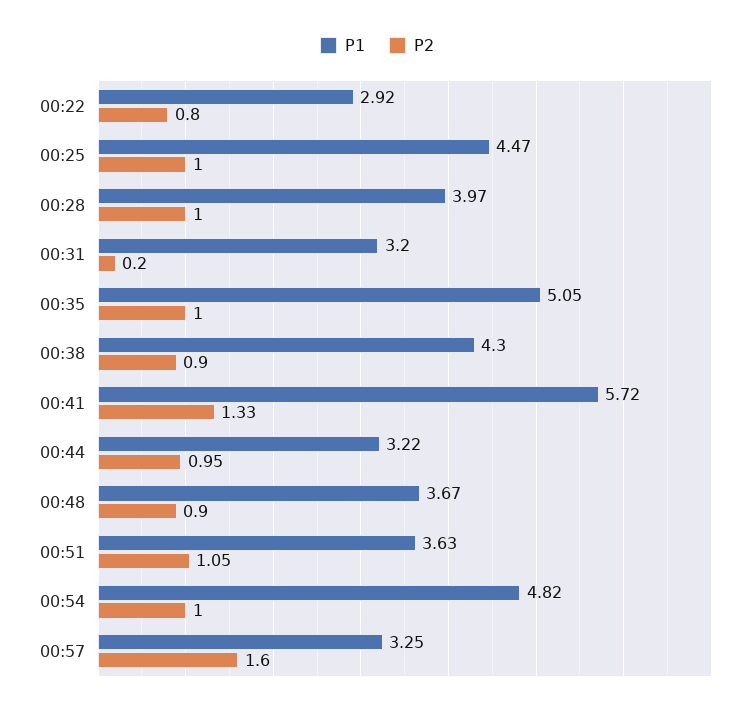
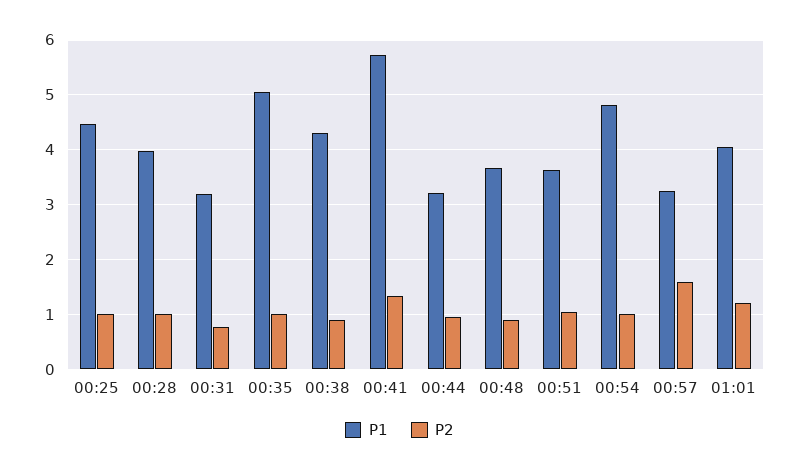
P1, 00:22: 2.92 -> none
P2, 00:22: 0.8 -> none
P2, 00:31: 0.2 -> 0.8
P1, 01:01: none -> 4
P2, 01:01: none -> 1.2

